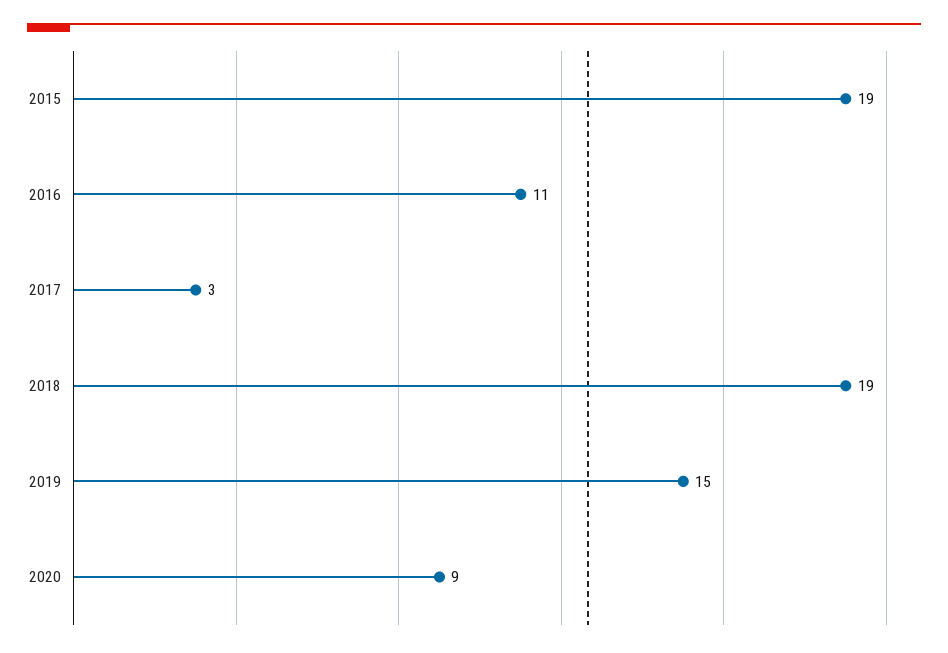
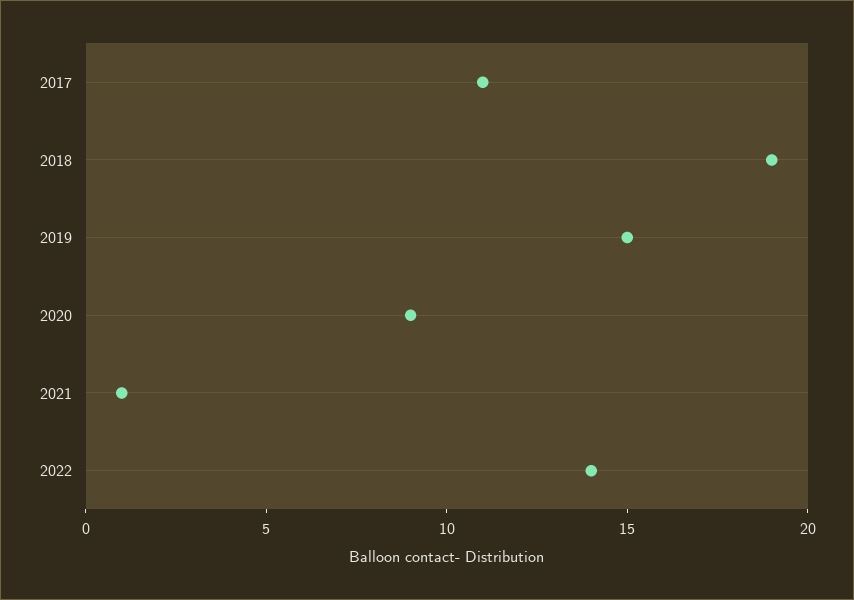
2015: 19 -> none
2016: 11 -> none
2017: 3 -> 11
2021: none -> 1
2022: none -> 14

